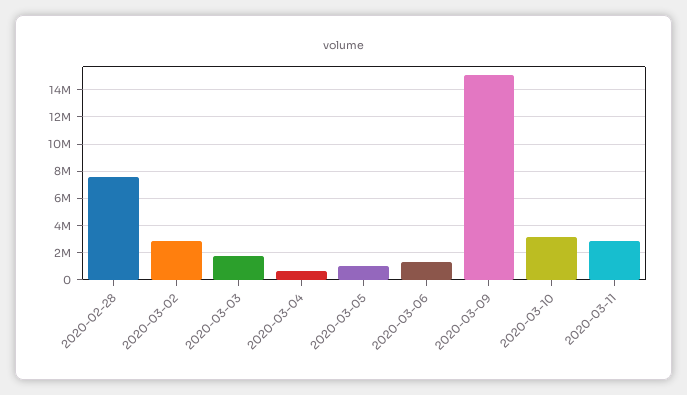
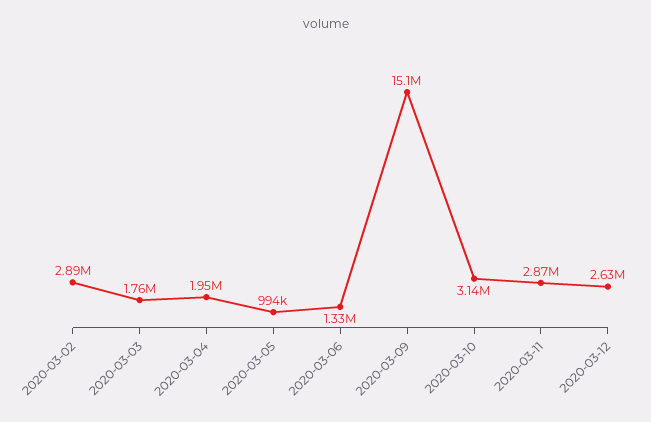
2020-02-28: 7500000 -> none
2020-03-04: 500000 -> 1950000
2020-03-12: none -> 2630000

